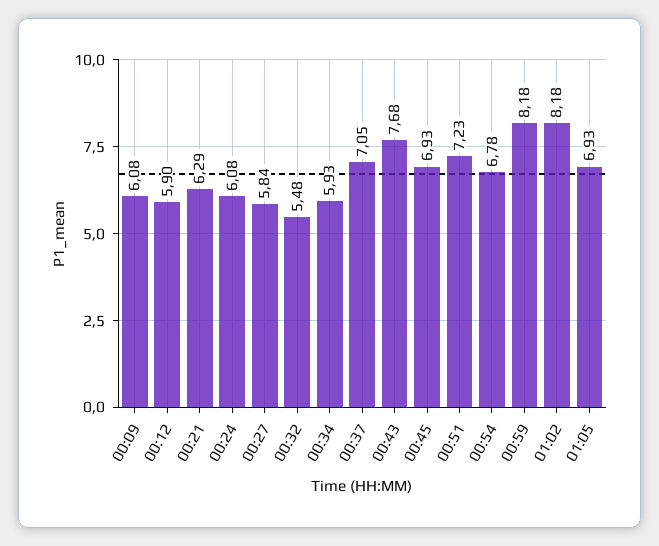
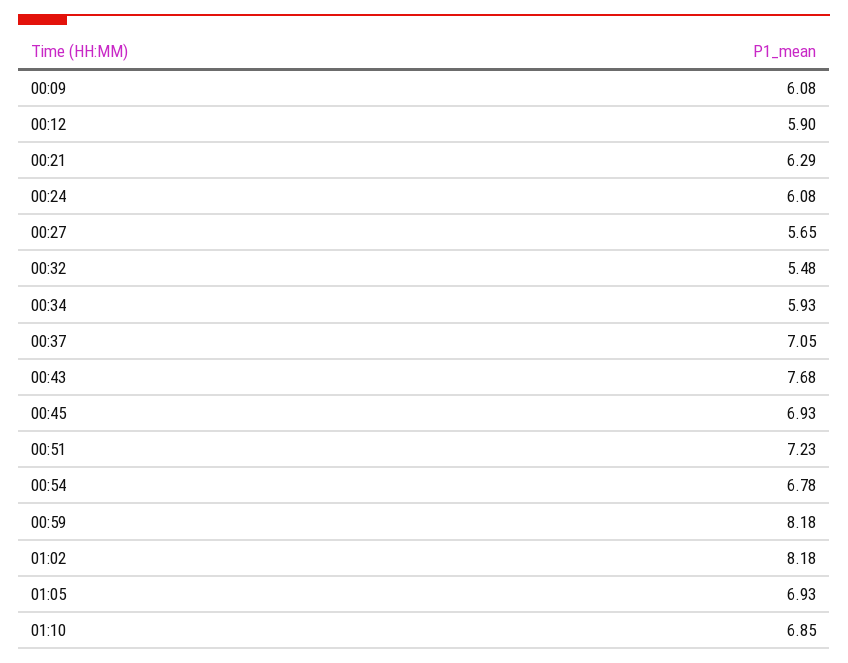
00:27: 5.84 -> 5.65
01:10: none -> 6.85

